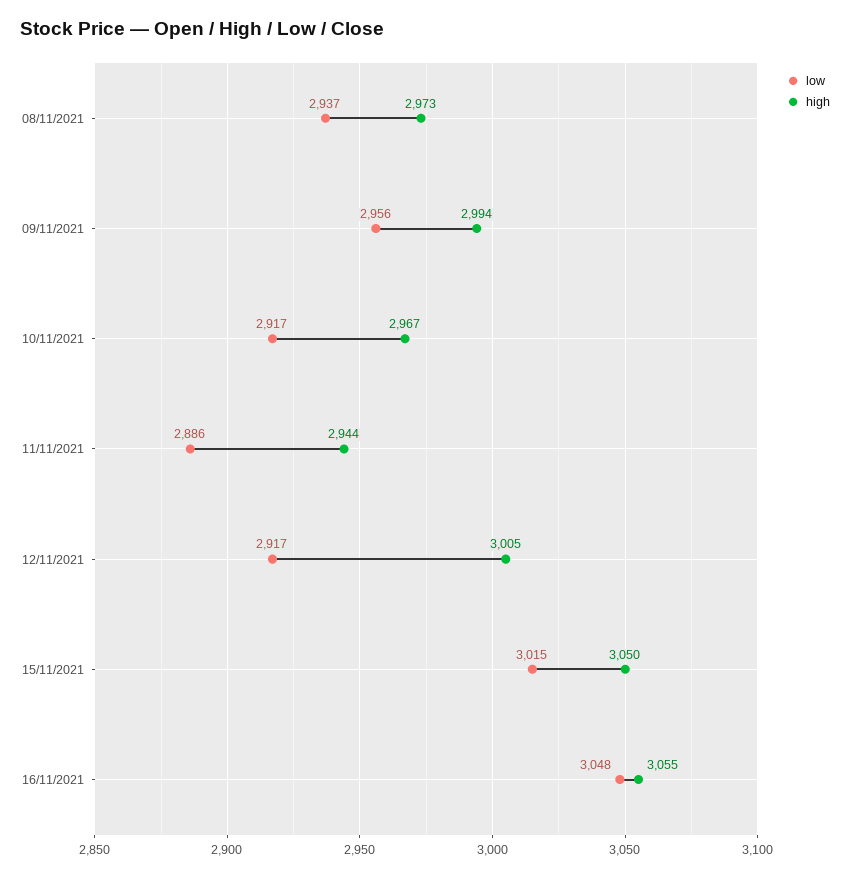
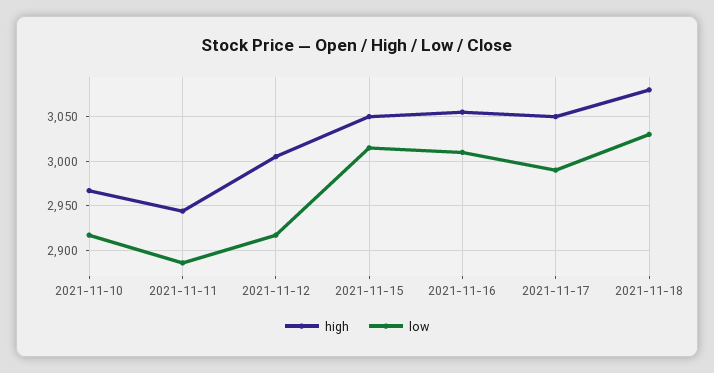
low, 08/11/2021: 2937 -> none
high, 08/11/2021: 2973 -> none
low, 09/11/2021: 2956 -> none
high, 09/11/2021: 2994 -> none
low, 16/11/2021: 3048 -> 3010
high, 2021-11-17: none -> 3050
low, 2021-11-17: none -> 2990
high, 2021-11-18: none -> 3080
low, 2021-11-18: none -> 3030

